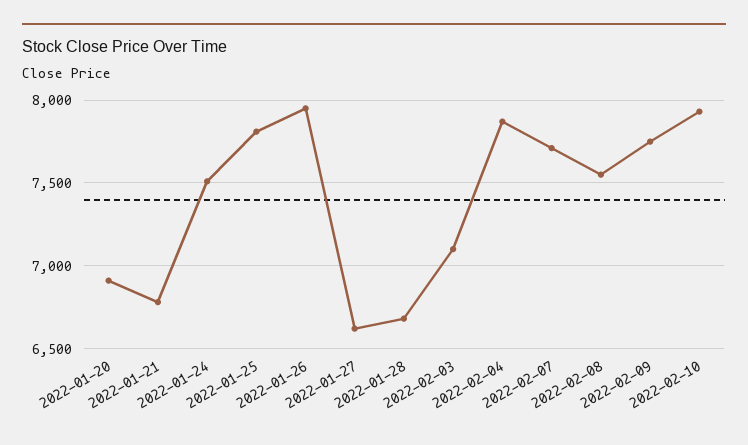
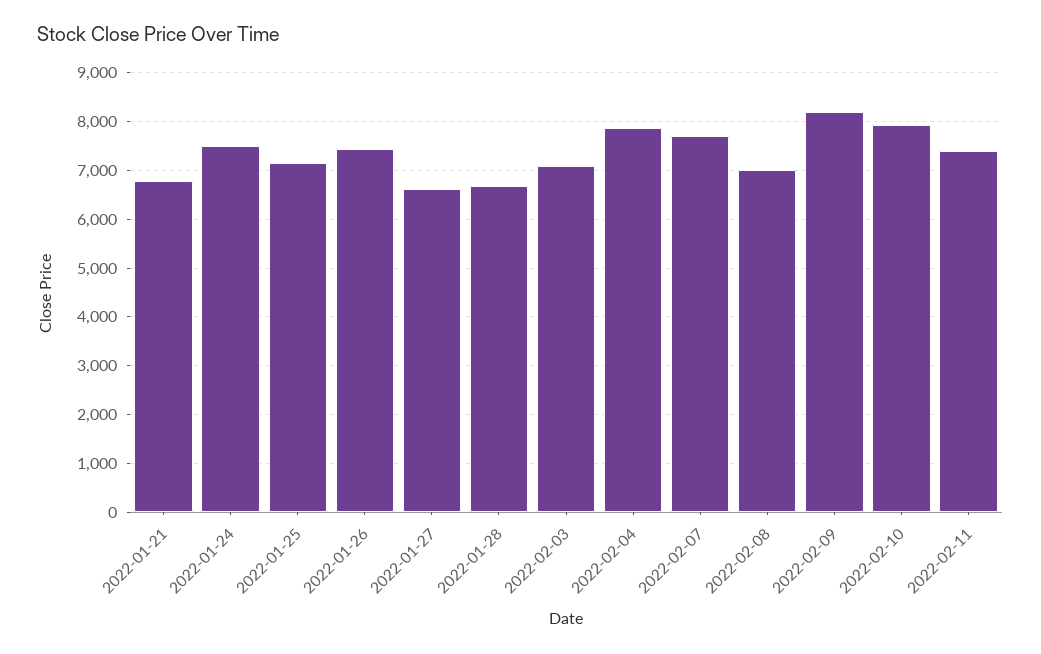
2022-01-20: 6900 -> none
2022-01-25: 7800 -> 7200
2022-01-26: 7950 -> 7400
2022-02-08: 7550 -> 7000
2022-02-09: 7750 -> 8200
2022-02-11: none -> 7400

